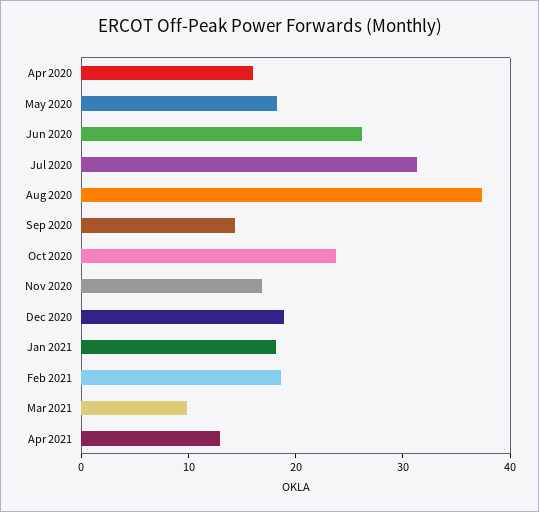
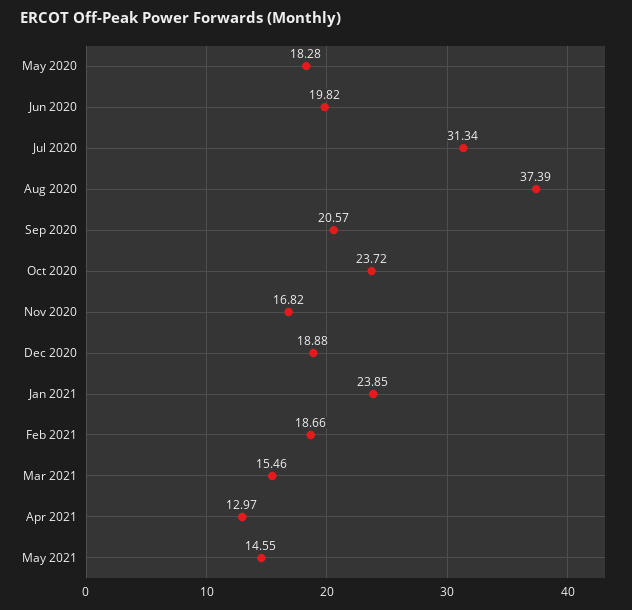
Apr 2020: 16 -> none
Jun 2020: 26 -> 19.82
Sep 2020: 14 -> 20.57
Jan 2021: 18 -> 23.85
Mar 2021: 10 -> 15.46
May 2021: none -> 14.55

